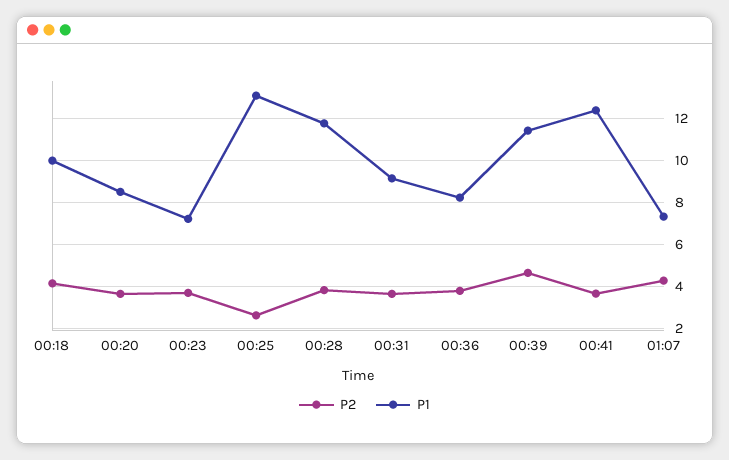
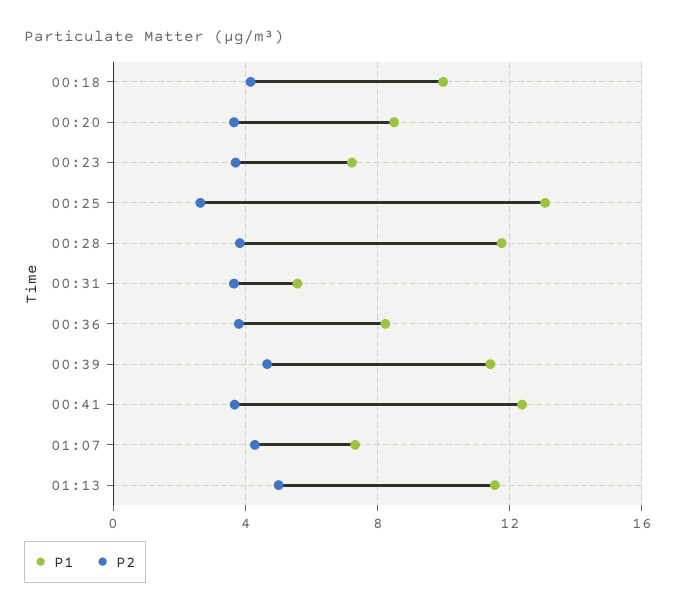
P1, 00:31: 9 -> 5.5
P1, 01:13: none -> 11.5
P2, 01:13: none -> 5

